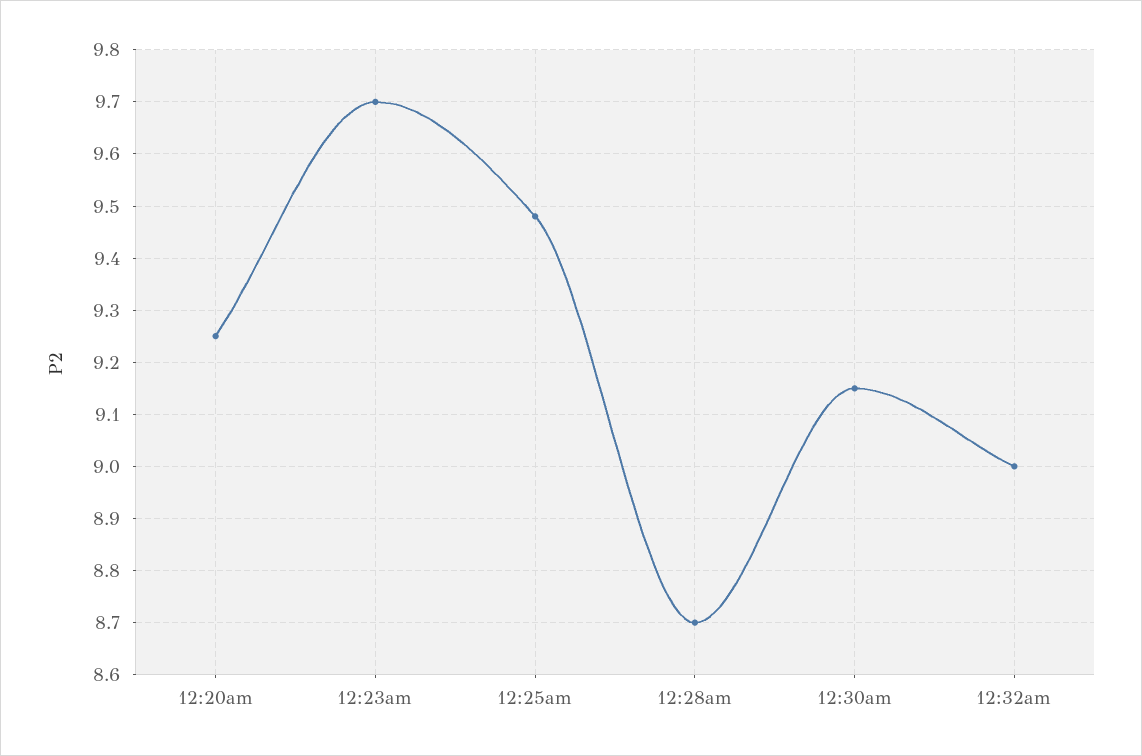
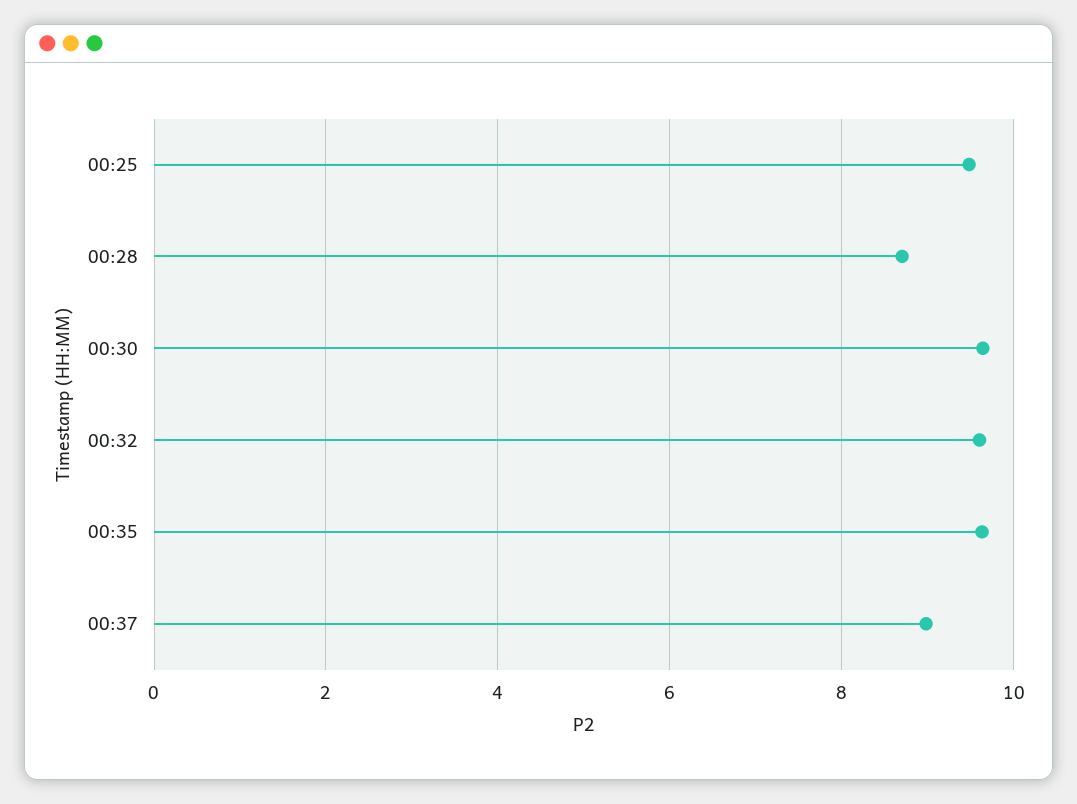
12:20am: 9.25 -> none
12:23am: 9.7 -> none
12:30am: 9.15 -> 9.6
12:32am: 9 -> 9.6
00:35: none -> 9.6
00:37: none -> 9

